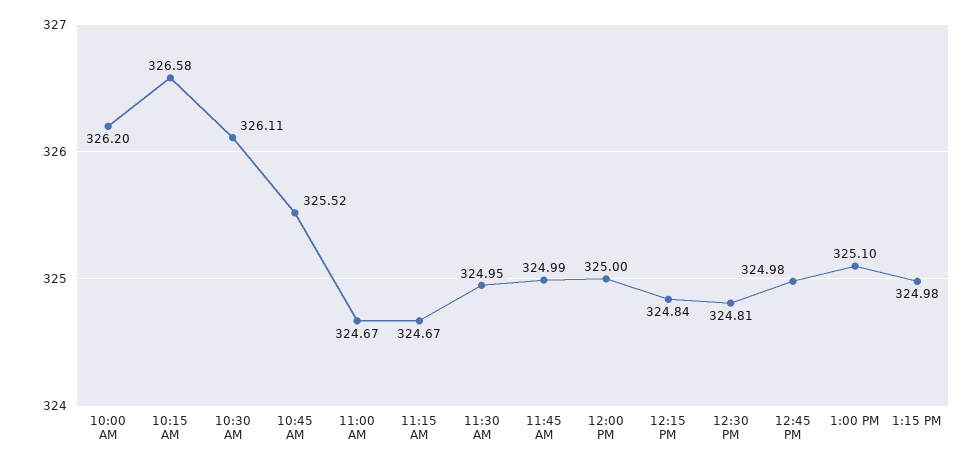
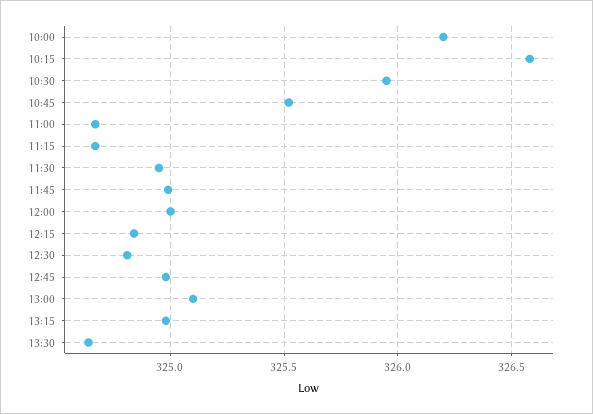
10:30 AM: 326.11 -> 325.95
13:30: none -> 324.65

